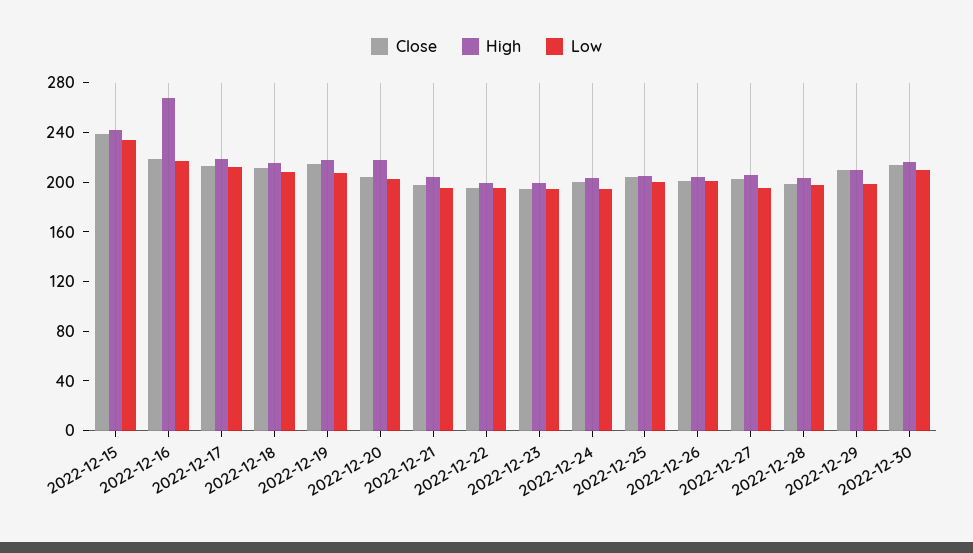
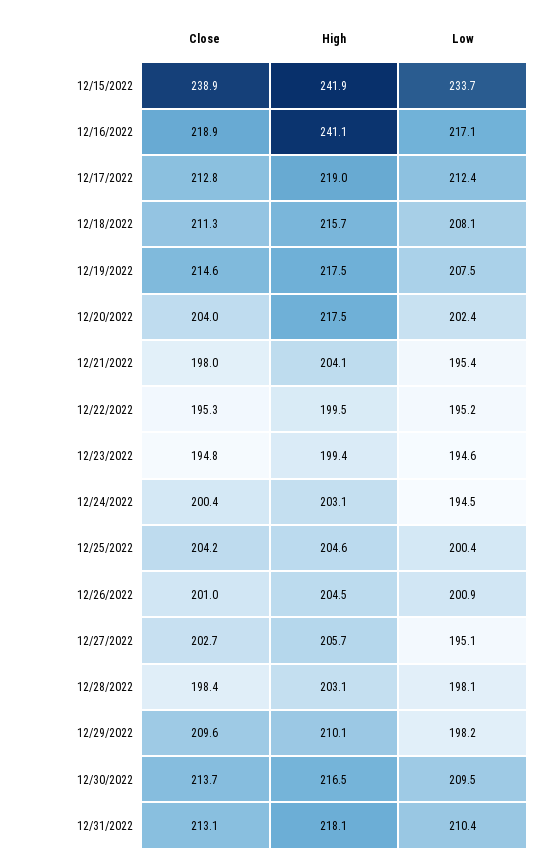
High, 2022-12-16: 270 -> 241.1
Close, 12/31/2022: none -> 213.1
High, 12/31/2022: none -> 218.1
Low, 12/31/2022: none -> 210.4

